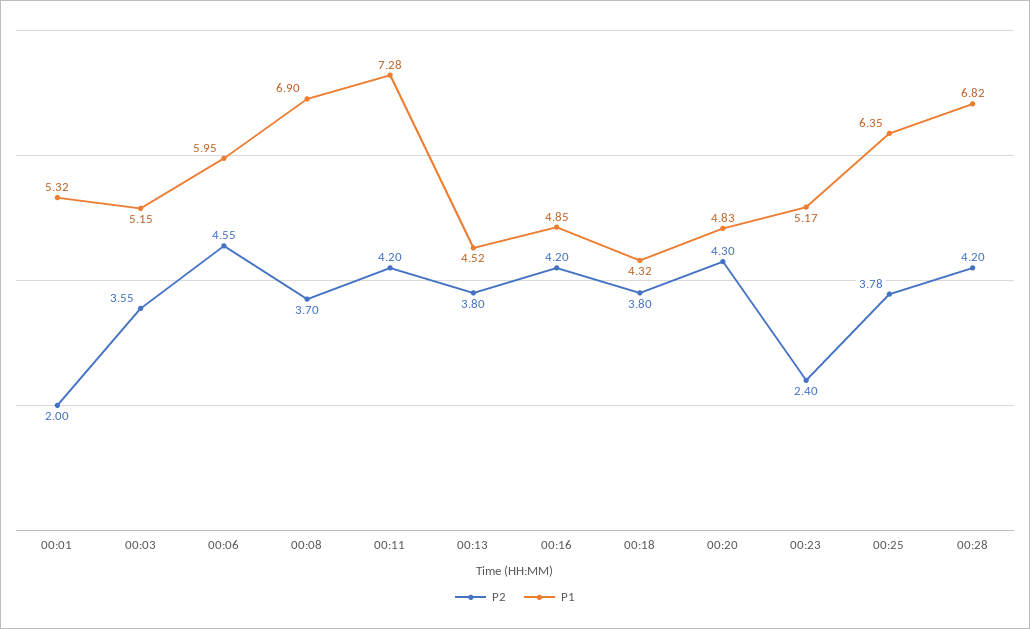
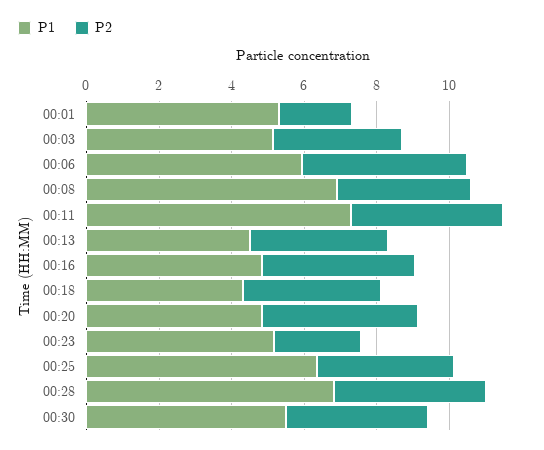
P1, 00:30: none -> 5.5
P2, 00:30: none -> 4

